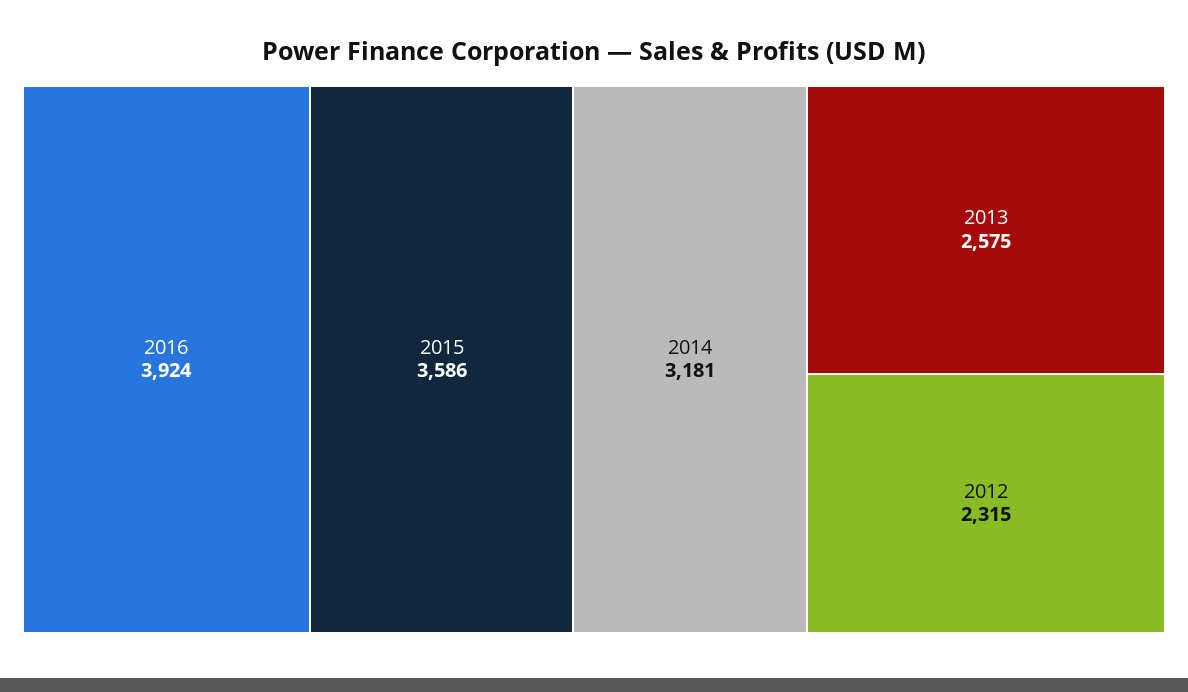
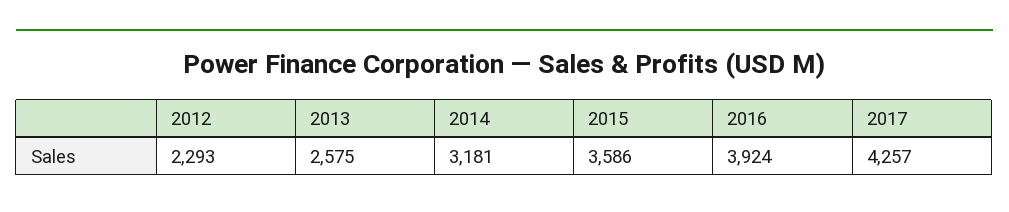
2012: 2315 -> 2293
2017: none -> 4257

